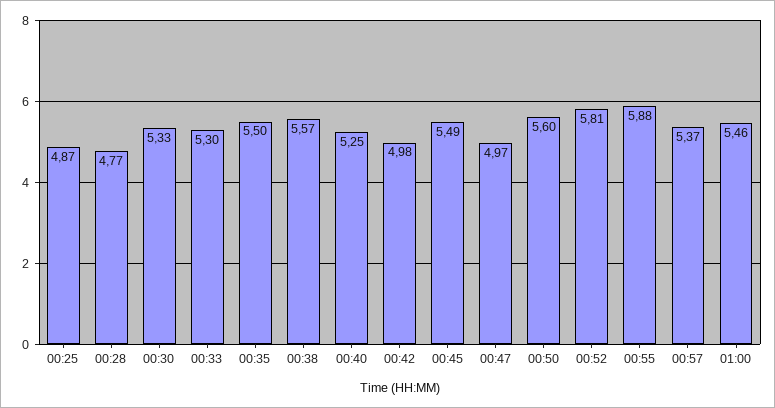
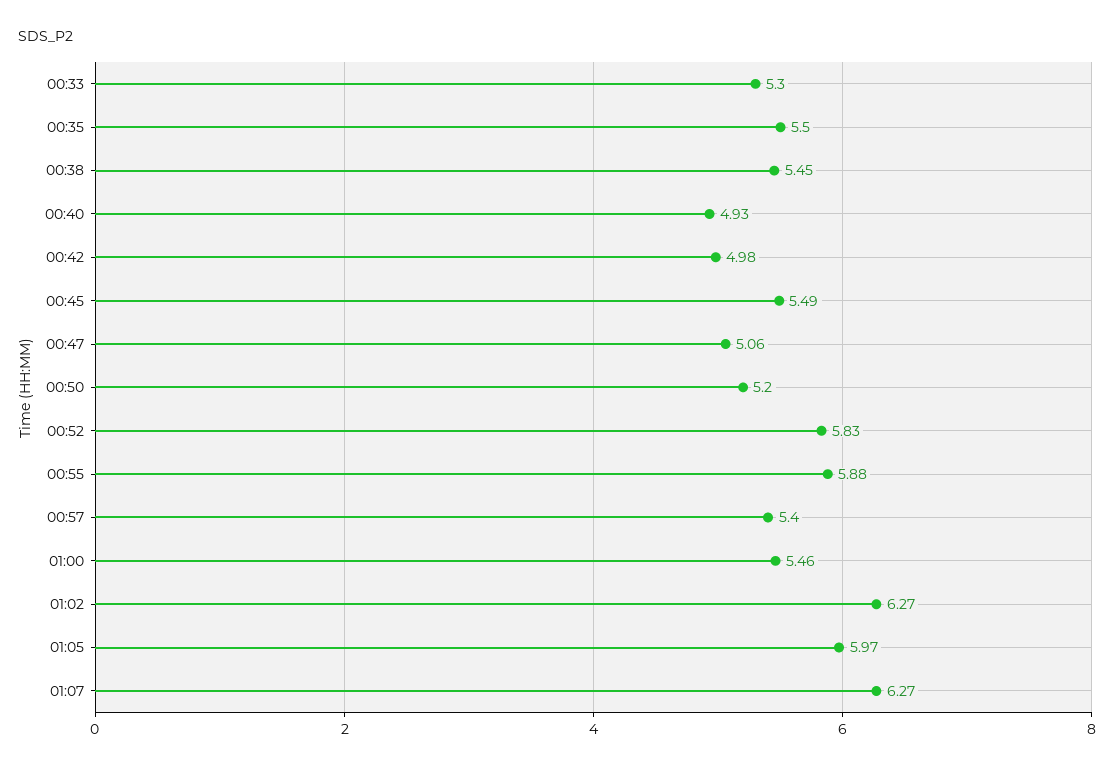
00:25: 4.87 -> none
00:28: 4.77 -> none
00:30: 5.33 -> none
00:38: 5.57 -> 5.45
00:40: 5.25 -> 4.93
00:47: 4.97 -> 5.06
00:50: 5.6 -> 5.2
00:52: 5.81 -> 5.83
00:57: 5.37 -> 5.4
01:02: none -> 6.27
01:05: none -> 5.97
01:07: none -> 6.27

